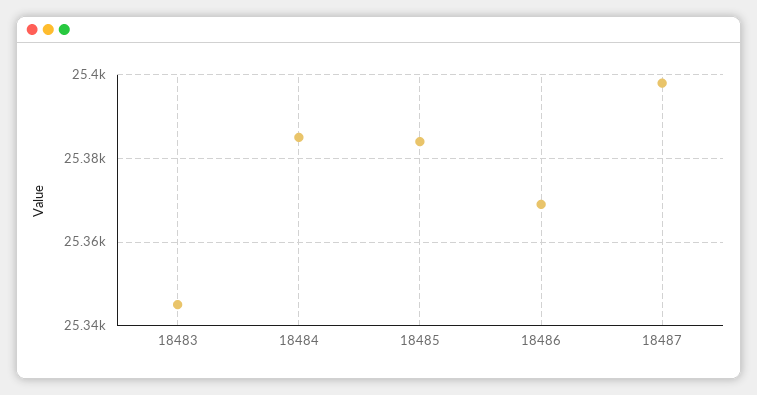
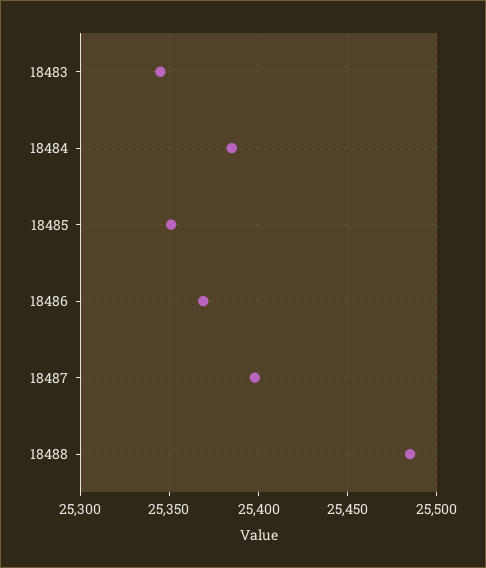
18485: 25385 -> 25350
18488: none -> 25485

